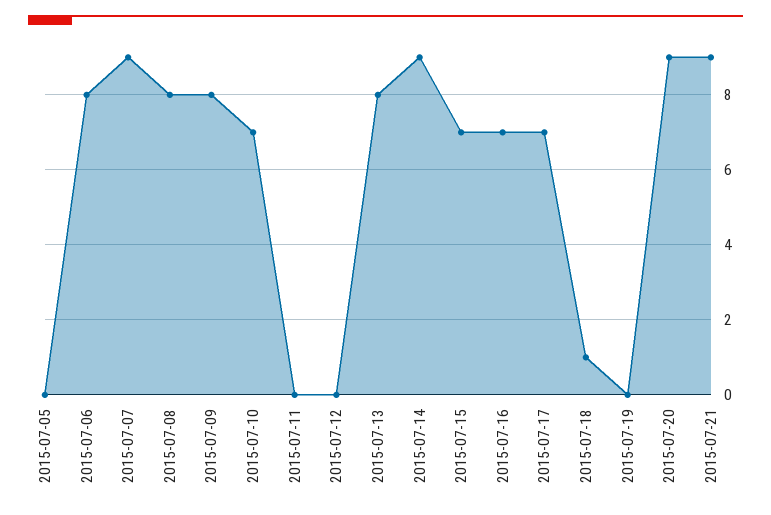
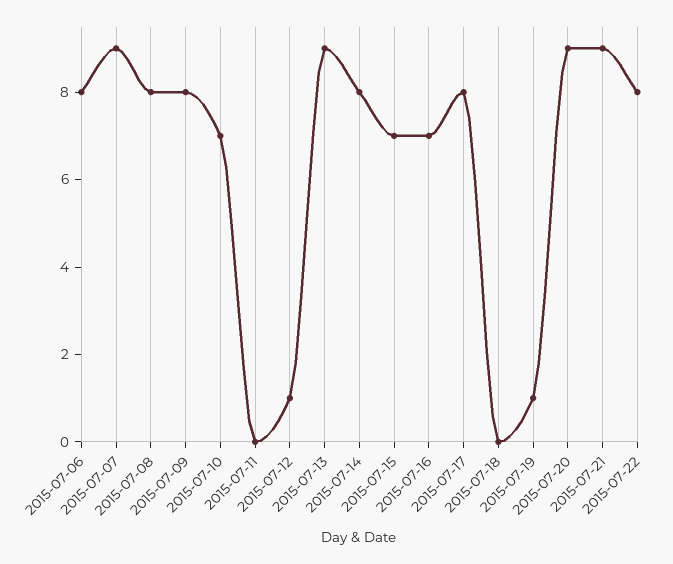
2015-07-05: 0 -> none
2015-07-12: 0 -> 1
2015-07-13: 8 -> 9
2015-07-14: 9 -> 8
2015-07-17: 7 -> 8
2015-07-18: 1 -> 0
2015-07-19: 0 -> 1
2015-07-22: none -> 8

